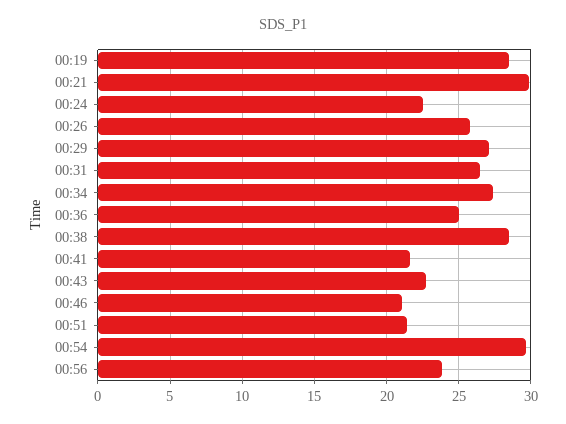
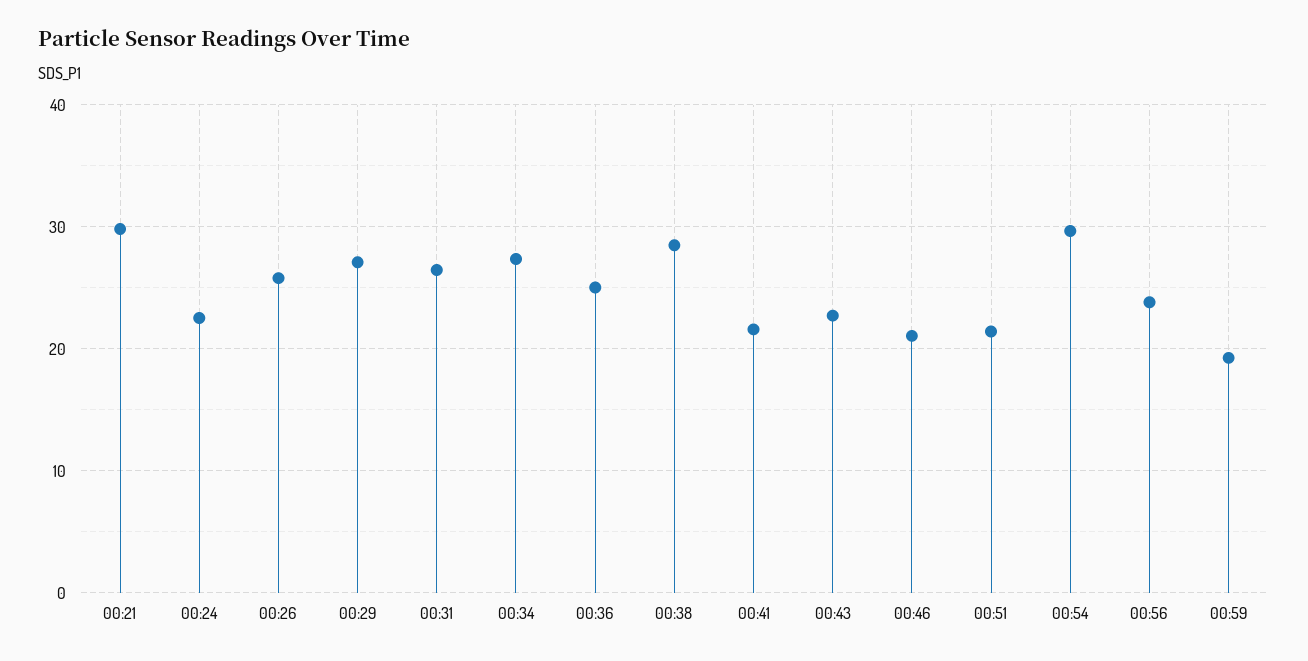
00:19: 28.5 -> none
00:59: none -> 19

